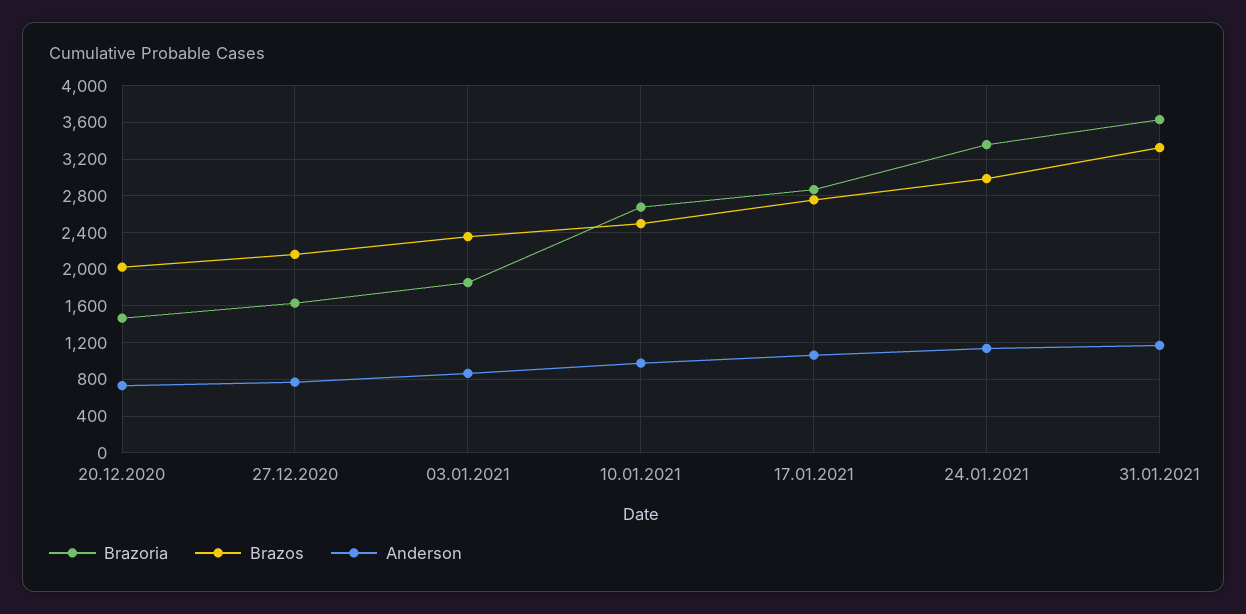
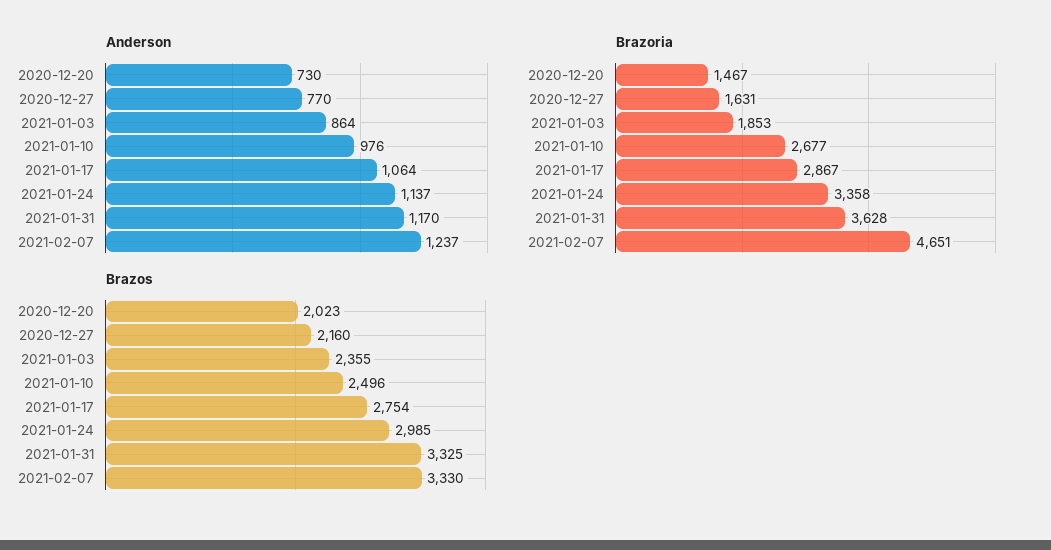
Anderson, 2021-02-07: none -> 1237
Brazoria, 2021-02-07: none -> 4651
Brazos, 2021-02-07: none -> 3330

